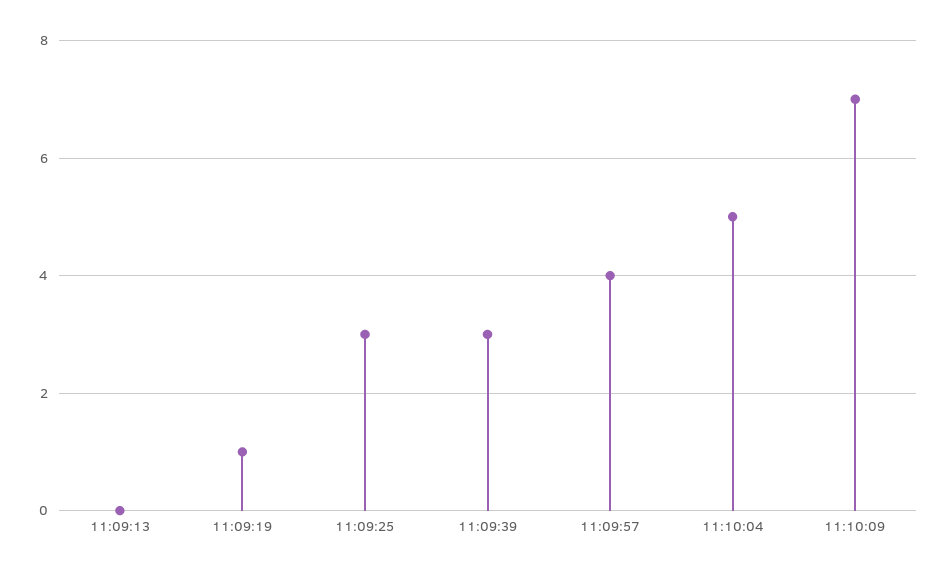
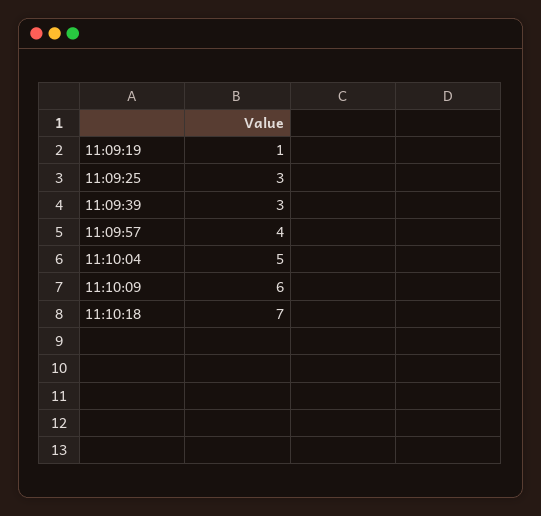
11:09:13: 0 -> none
11:10:09: 7 -> 6
11:10:18: none -> 7

